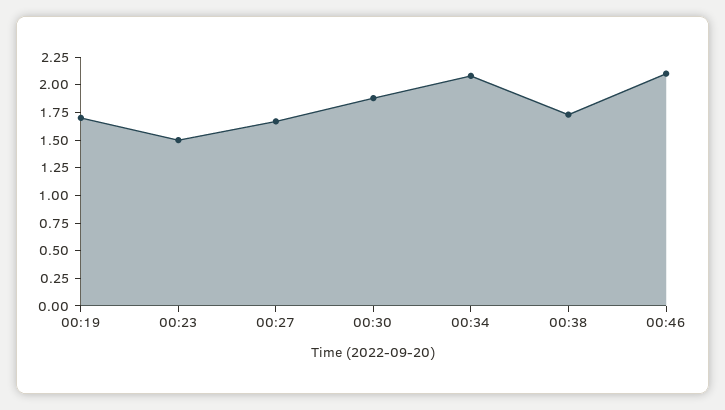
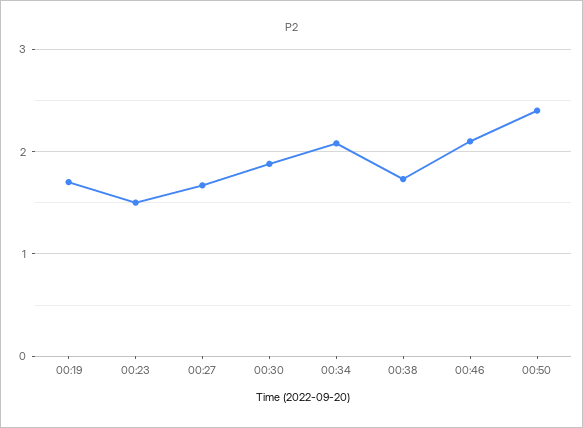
00:50: none -> 2.4

